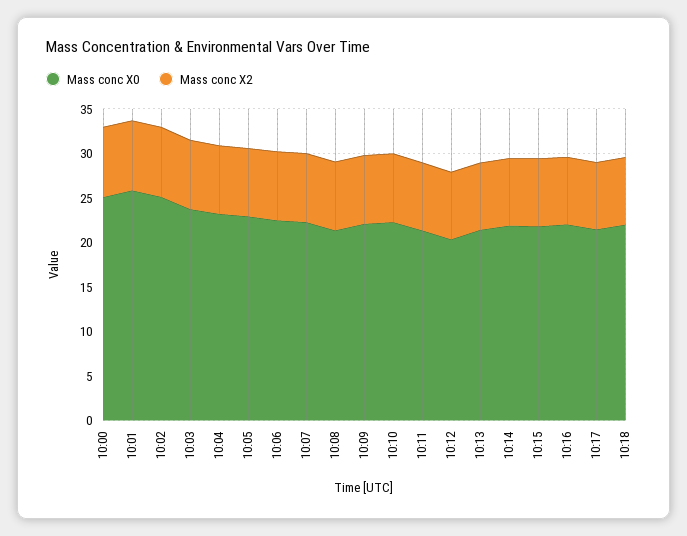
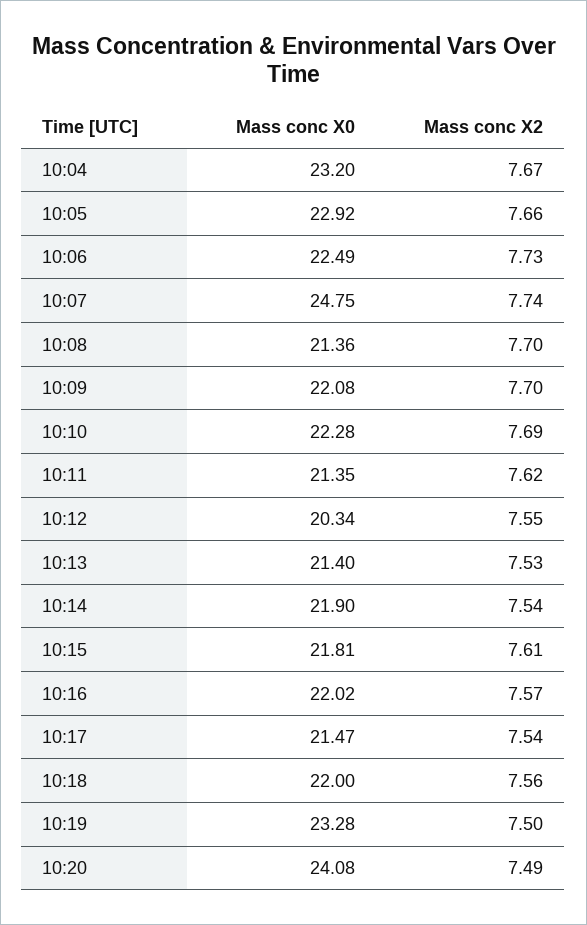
Mass conc X0, 10:00: 25 -> none
Mass conc X2, 10:00: 8 -> none
Mass conc X0, 10:01: 26 -> none
Mass conc X2, 10:01: 8 -> none
Mass conc X0, 10:02: 25 -> none
Mass conc X2, 10:02: 8 -> none
Mass conc X0, 10:03: 24 -> none
Mass conc X2, 10:03: 8 -> none
Mass conc X0, 10:07: 22 -> 24.75
Mass conc X0, 10:19: none -> 23.28
Mass conc X2, 10:19: none -> 7.5
Mass conc X0, 10:20: none -> 24.08
Mass conc X2, 10:20: none -> 7.49

